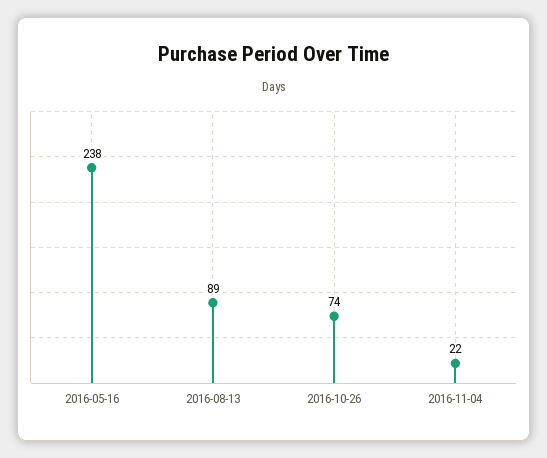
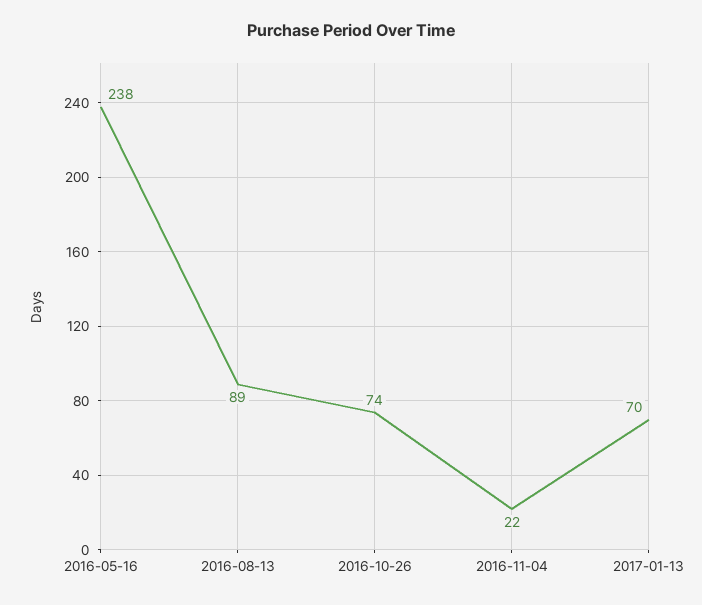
2017-01-13: none -> 70

